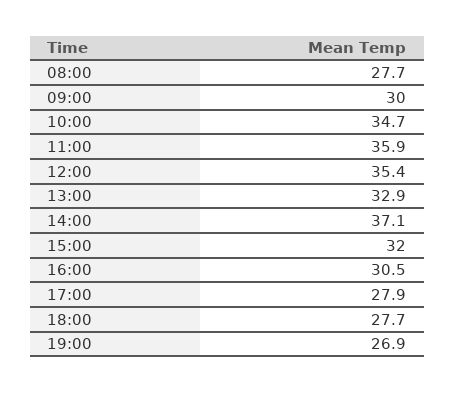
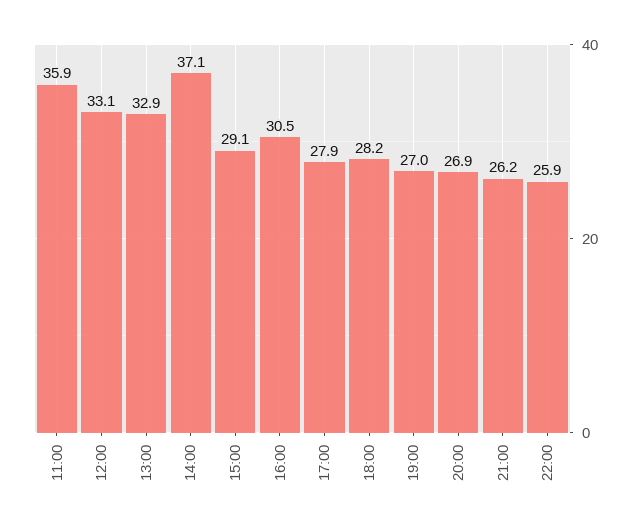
08:00: 27.7 -> none
09:00: 30 -> none
10:00: 34.7 -> none
12:00: 35.4 -> 33.1
15:00: 32 -> 29.1
18:00: 27.7 -> 28.2
19:00: 26.9 -> 27
20:00: none -> 26.9
21:00: none -> 26.2
22:00: none -> 25.9

